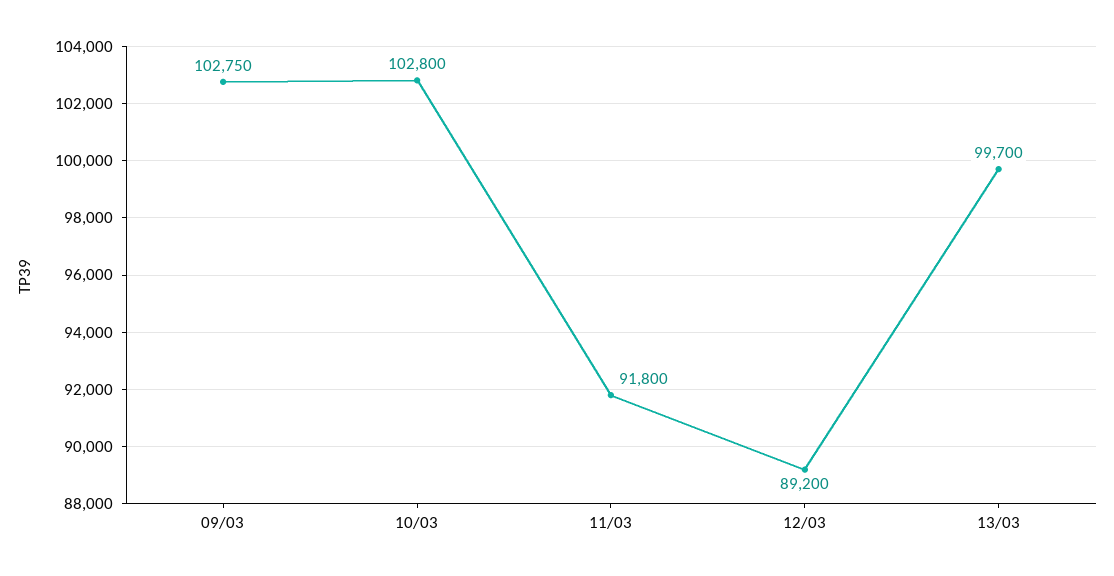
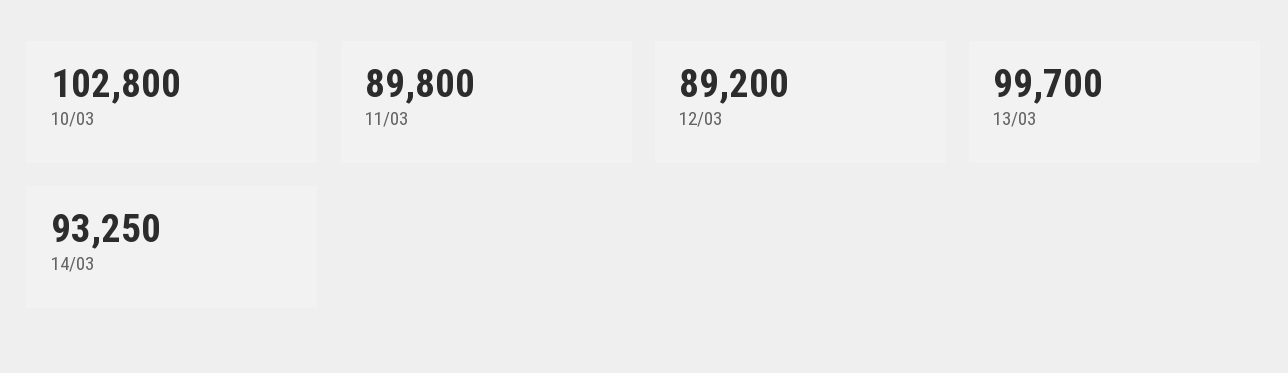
09/03: 102750 -> none
11/03: 91800 -> 89800
14/03: none -> 93250

